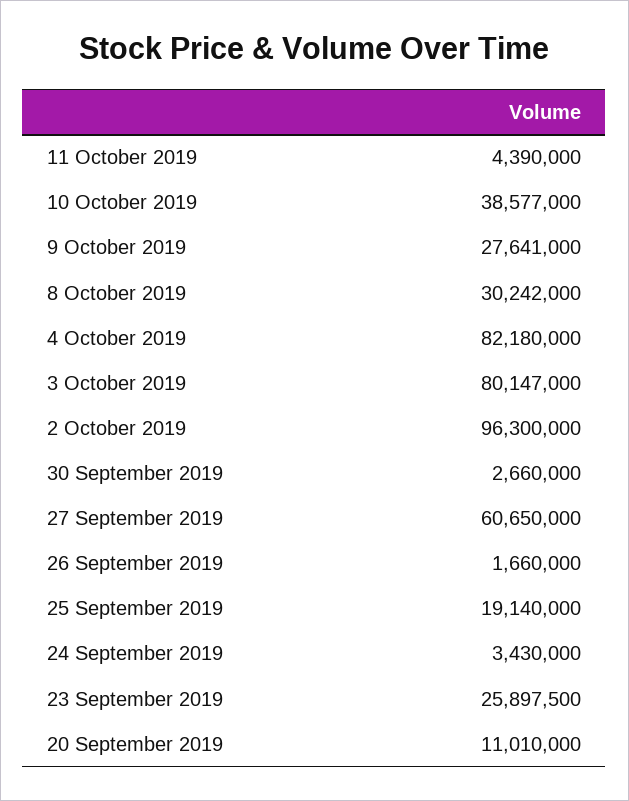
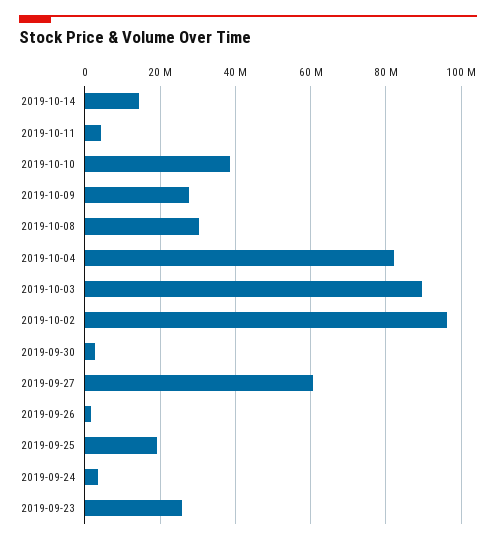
3 October 2019: 80147000 -> 90000000
20 September 2019: 11010000 -> none
2019-10-14: none -> 14000000

